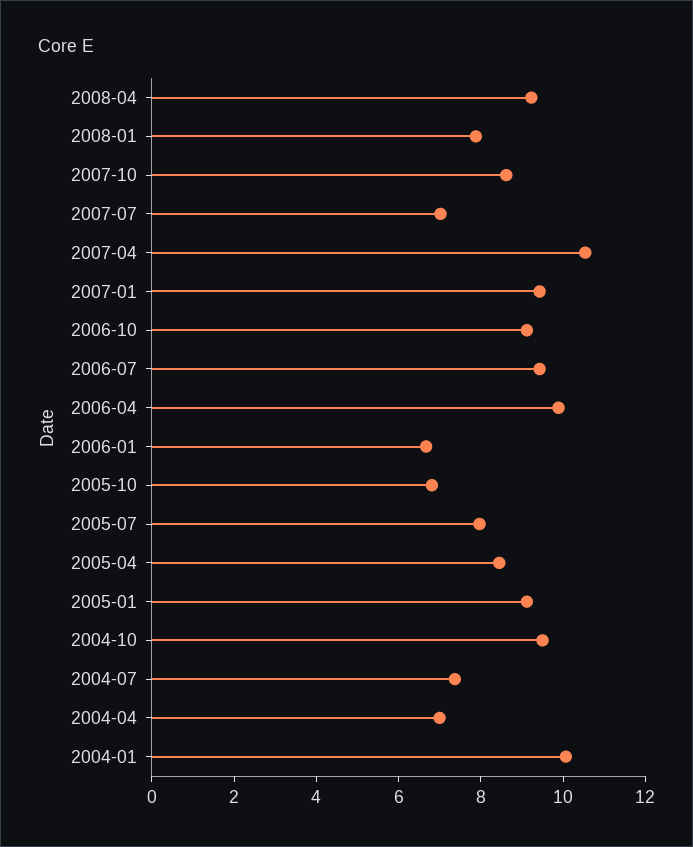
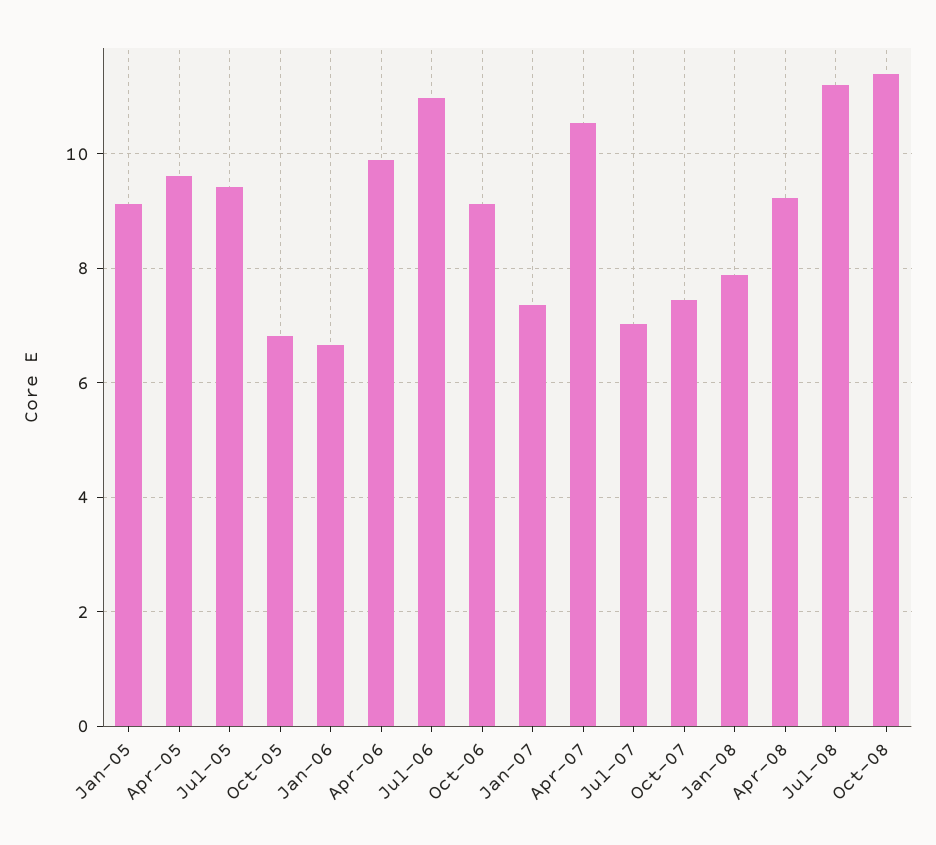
2007-10: 8.5 -> 7.4
2007-01: 9.5 -> 7.4
2006-07: 9.5 -> 11
2005-07: 8 -> 9.4
2005-04: 8.5 -> 9.6
2004-10: 9.5 -> none
2004-07: 7.5 -> none
2004-04: 7 -> none
2004-01: 10 -> none
Jul-08: none -> 11.2
Oct-08: none -> 11.4

